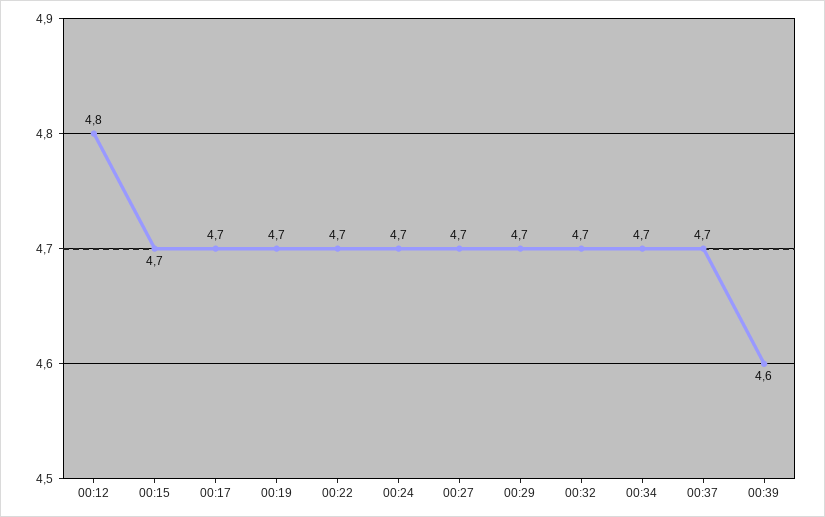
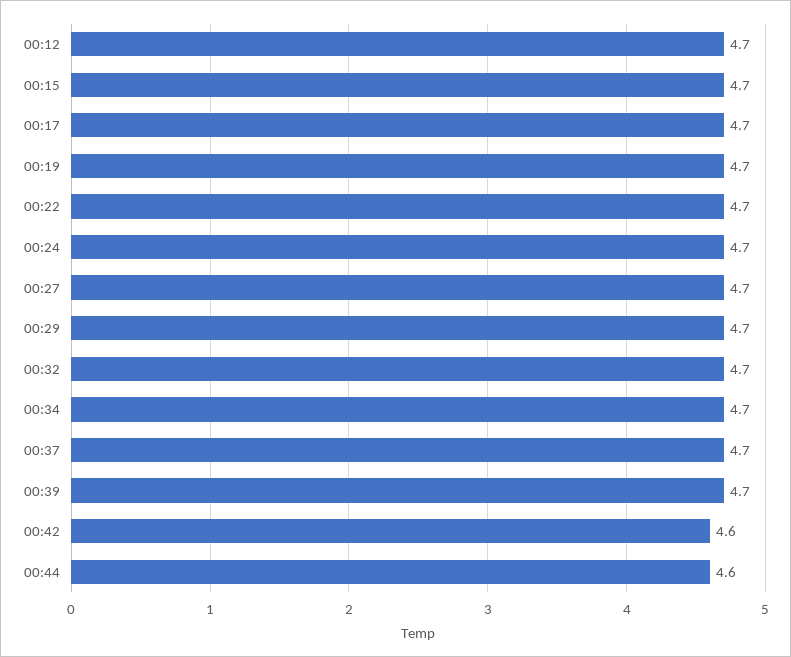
00:12: 4.8 -> 4.7
00:39: 4.6 -> 4.7
00:42: none -> 4.6
00:44: none -> 4.6

